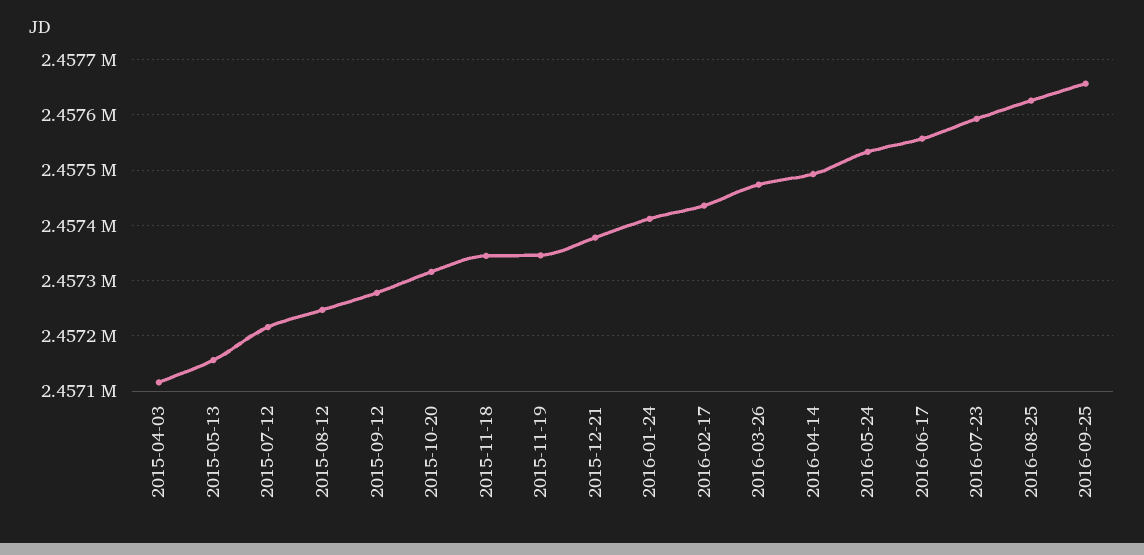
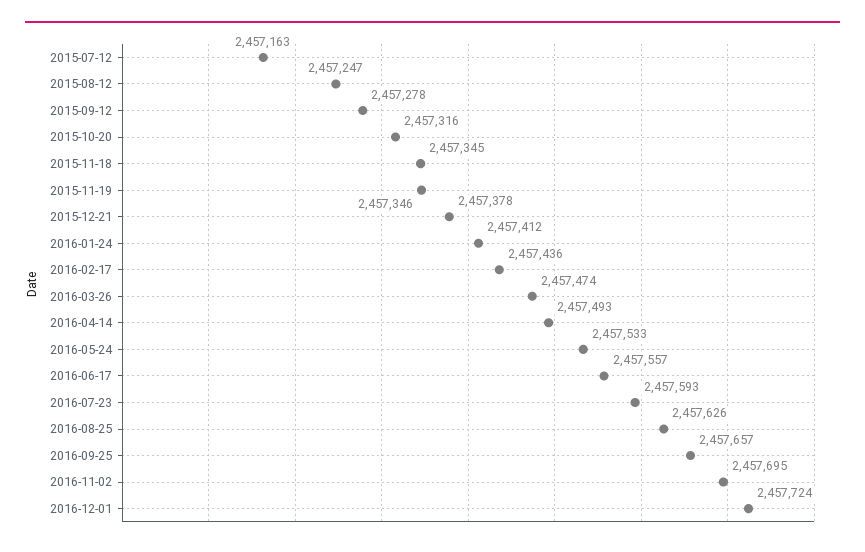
2015-04-03: 2457120 -> none
2015-05-13: 2457160 -> none
2015-07-12: 2457220 -> 2457163
2016-11-02: none -> 2457695
2016-12-01: none -> 2457724

